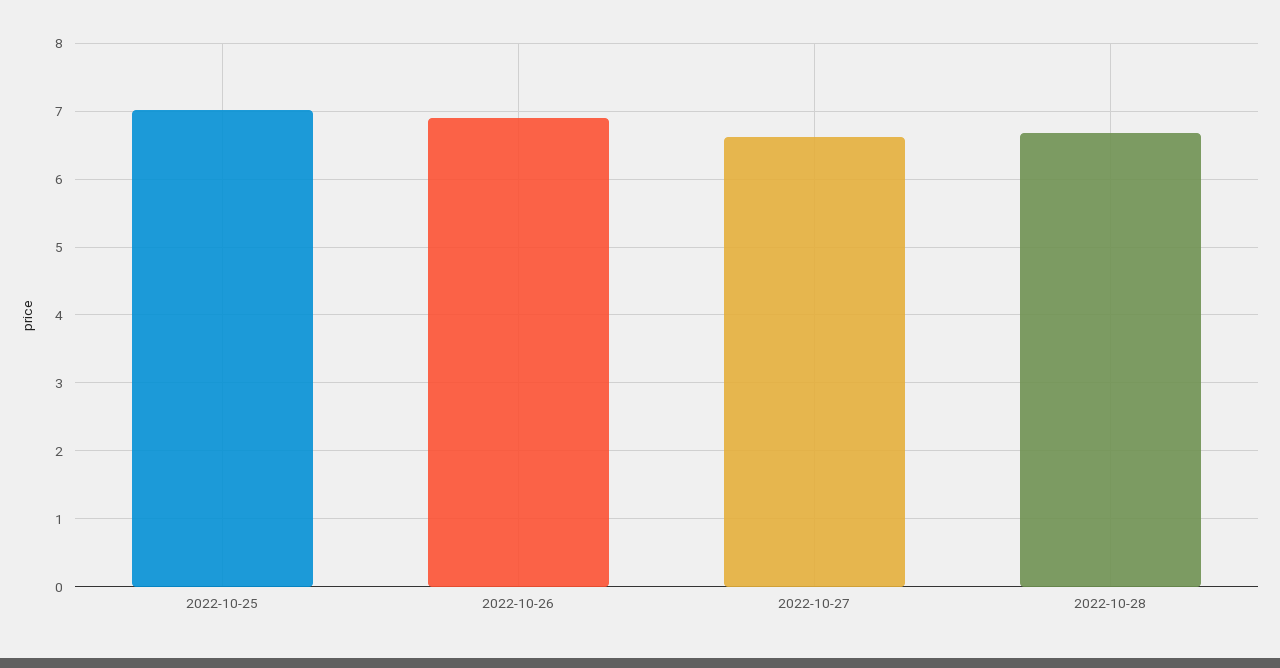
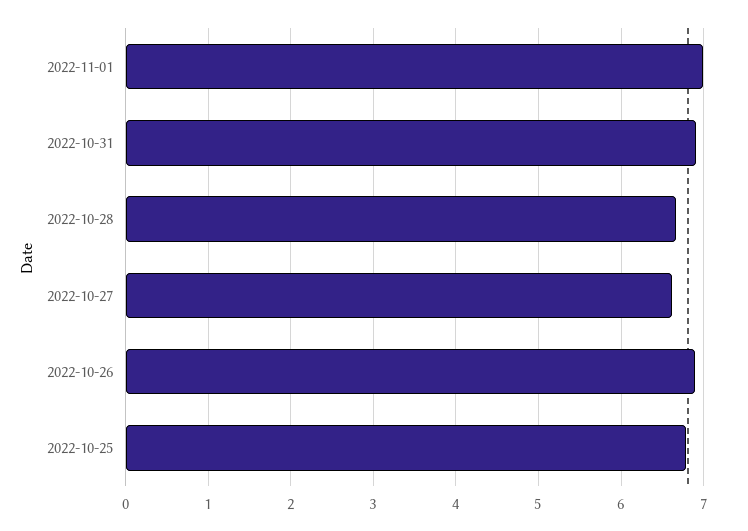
2022-10-25: 7 -> 6.8
2022-11-01: none -> 7
2022-10-31: none -> 6.9

